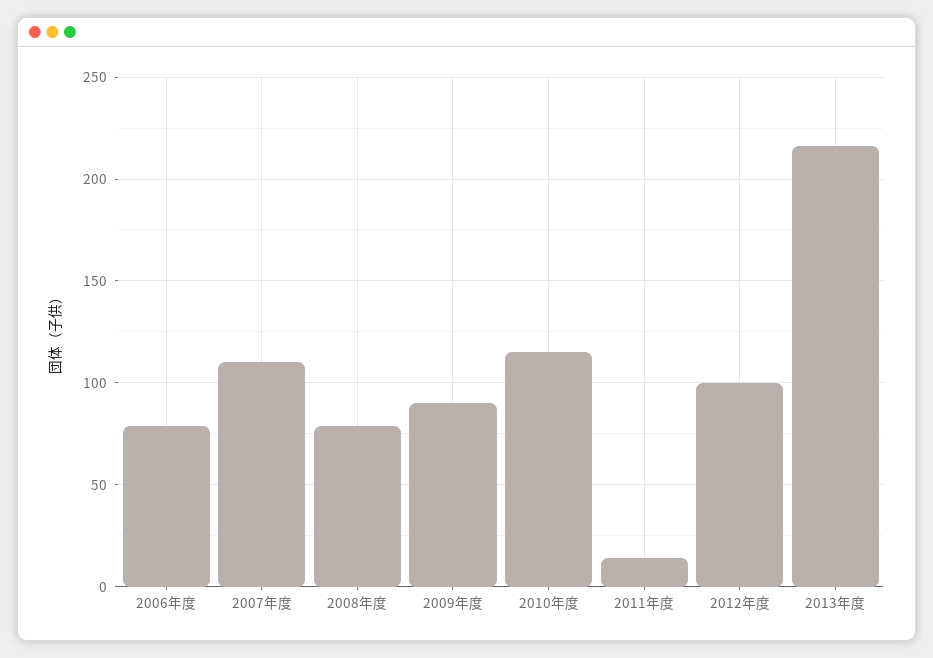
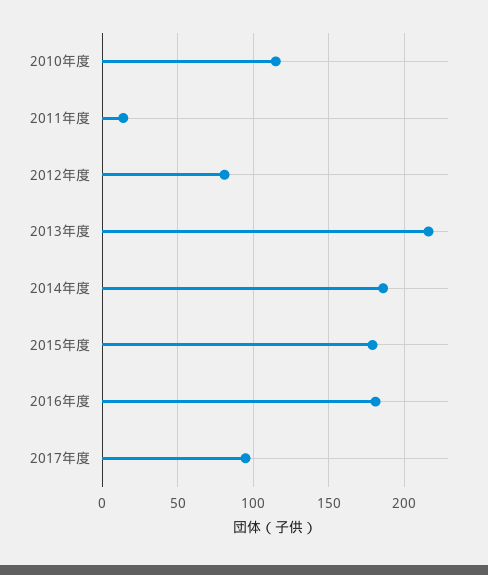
2006年度: 80 -> none
2007年度: 110 -> none
2008年度: 80 -> none
2009年度: 90 -> none
2012年度: 100 -> 80
2014年度: none -> 185
2015年度: none -> 180
2016年度: none -> 180
2017年度: none -> 95

